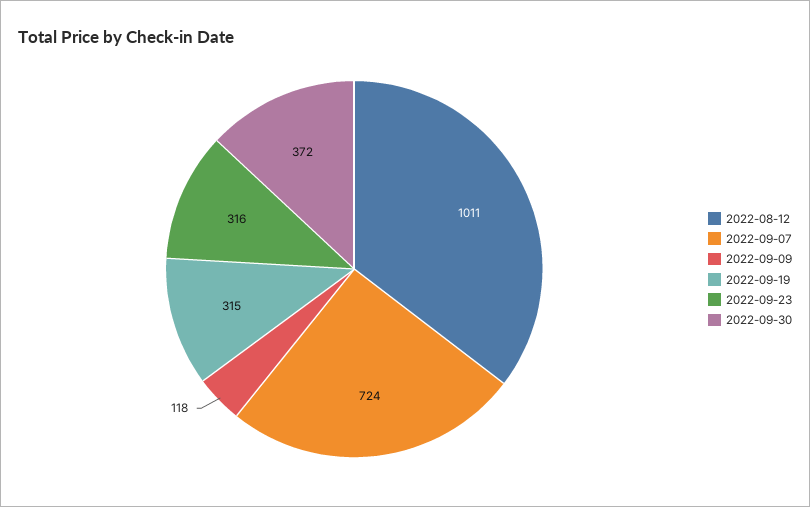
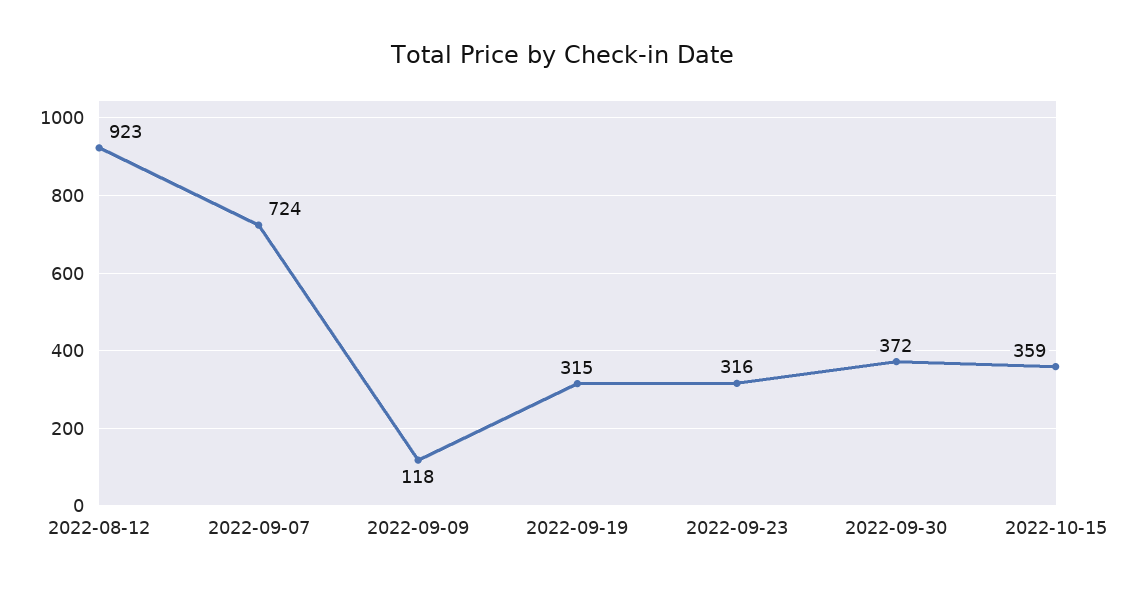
2022-08-12: 1011 -> 923
2022-10-15: none -> 359

